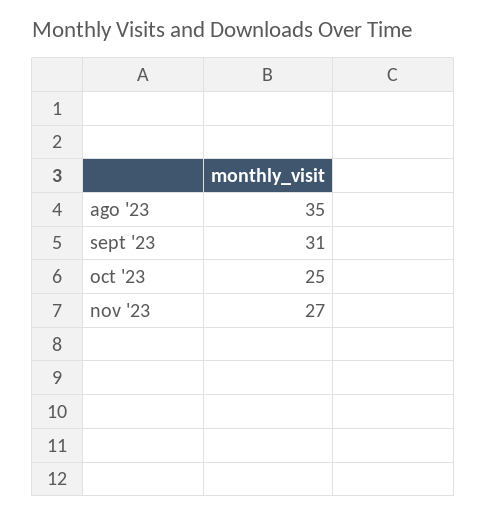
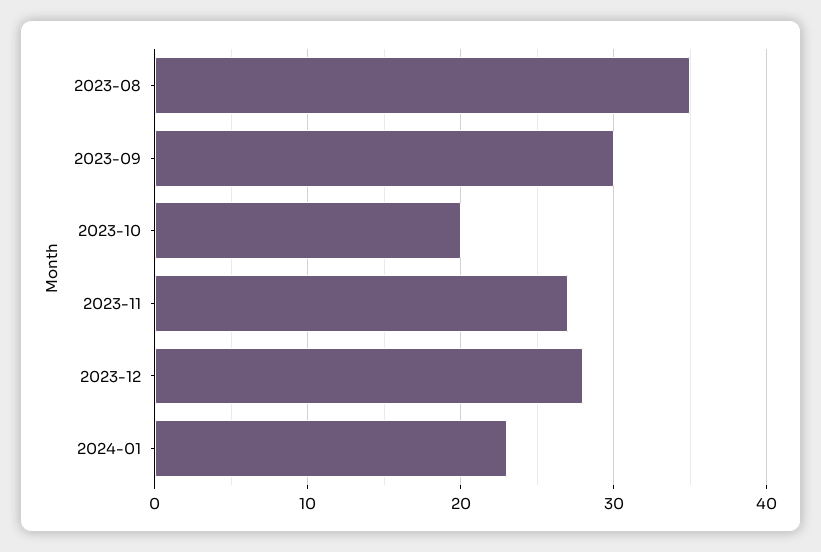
sept '23: 31 -> 30
oct '23: 25 -> 20
2023-12: none -> 28
2024-01: none -> 23

